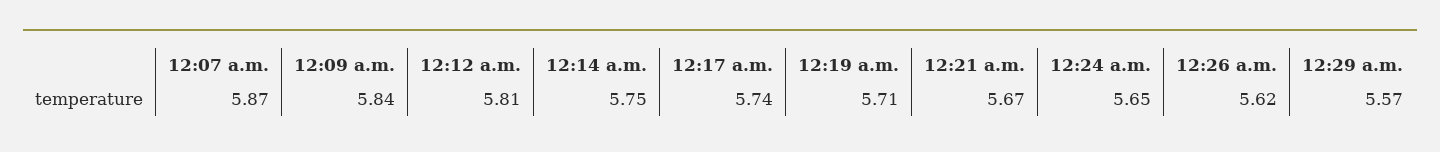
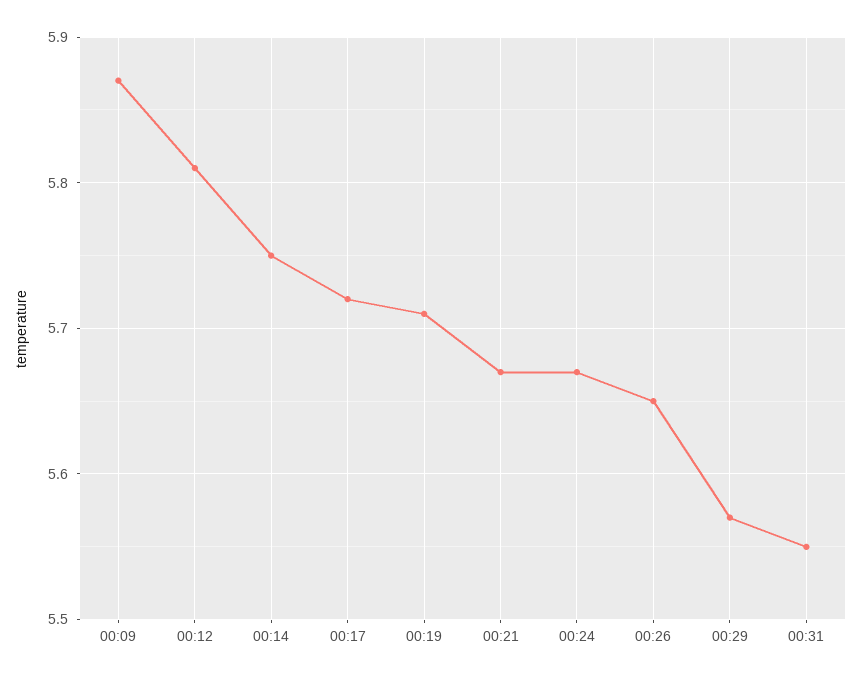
12:07 a.m.: 5.87 -> none
12:09 a.m.: 5.84 -> 5.87
12:17 a.m.: 5.74 -> 5.72
12:24 a.m.: 5.65 -> 5.67
12:26 a.m.: 5.62 -> 5.65
00:31: none -> 5.55

